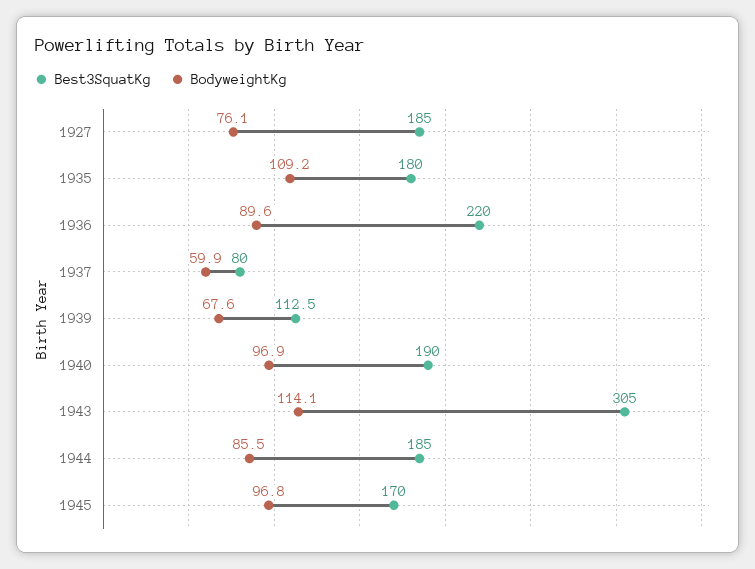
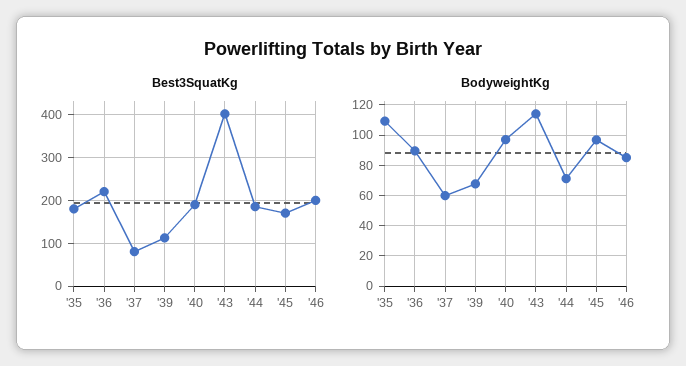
Best3SquatKg, 1927: 185 -> none
BodyweightKg, 1927: 76.1 -> none
Best3SquatKg, 1943: 305 -> 400
BodyweightKg, 1944: 85.5 -> 70
Best3SquatKg, '46: none -> 200
BodyweightKg, '46: none -> 85

